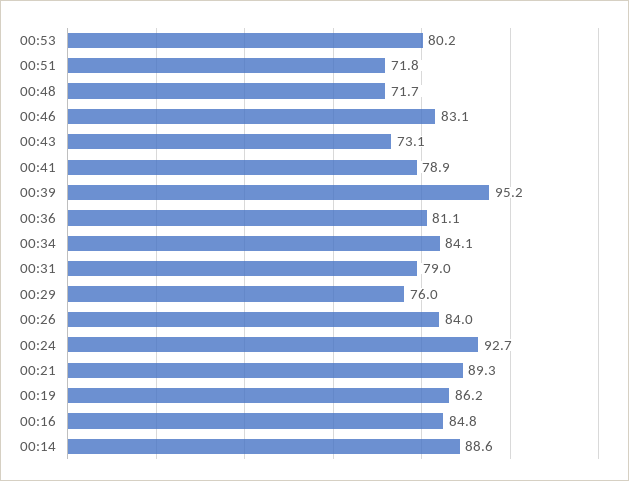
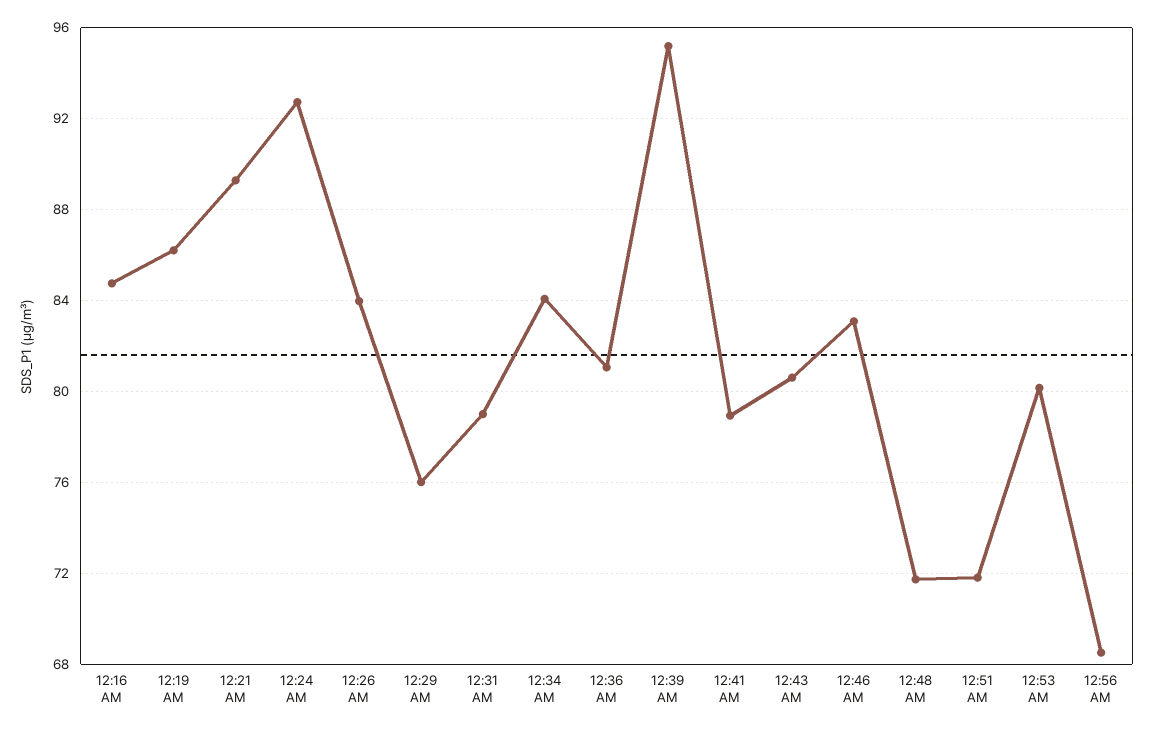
00:43: 73.1 -> 80.5
00:14: 88.6 -> none
12:56 AM: none -> 68.5

